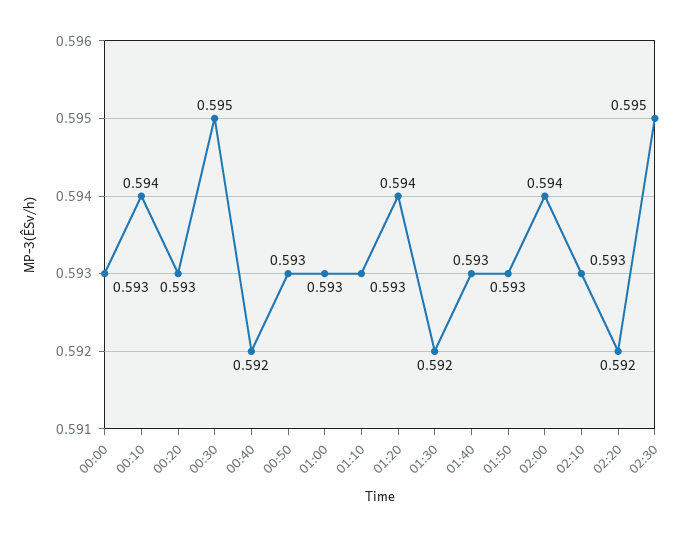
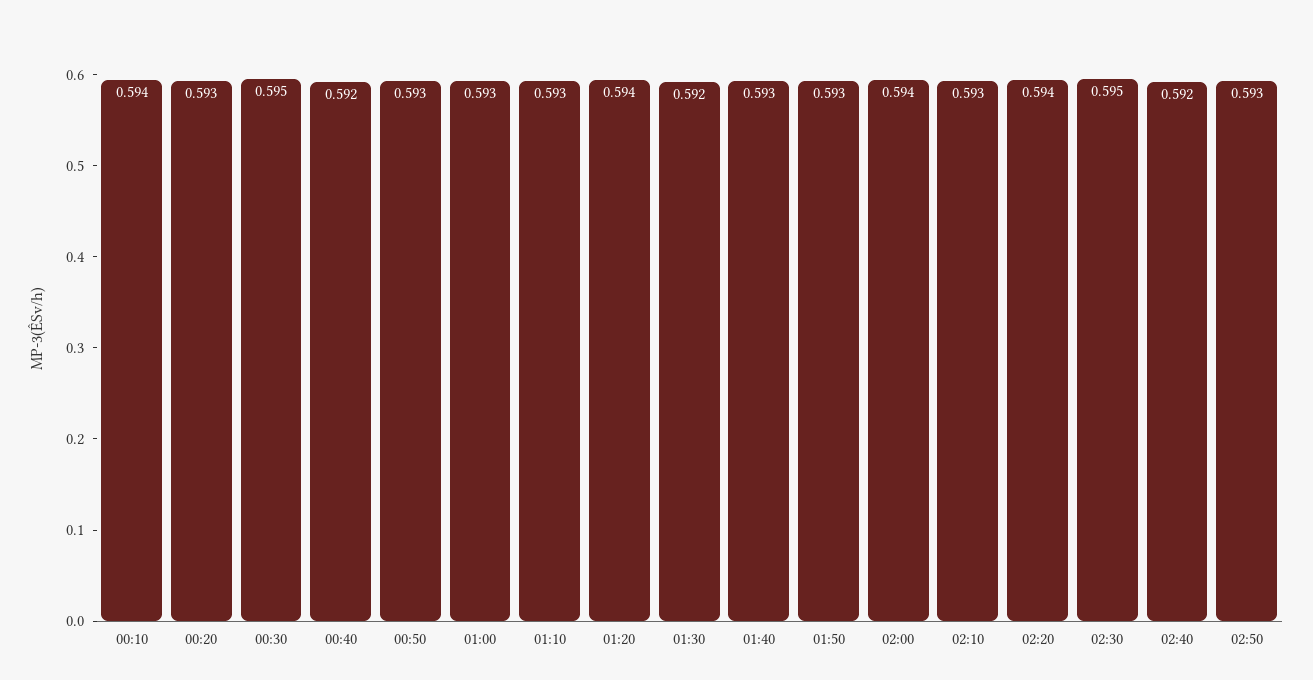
00:00: 0.593 -> none
02:20: 0.592 -> 0.594
02:40: none -> 0.592
02:50: none -> 0.593

